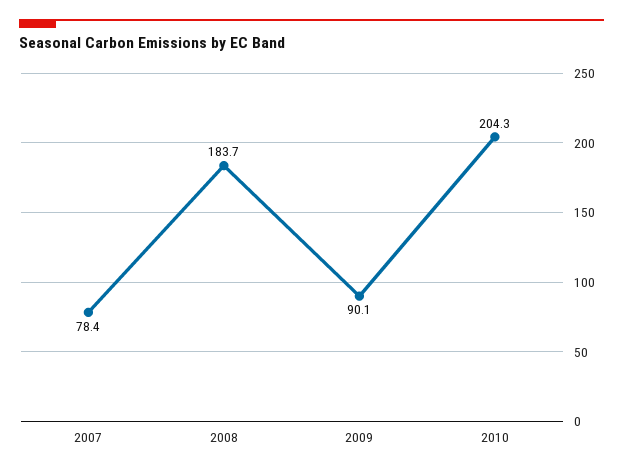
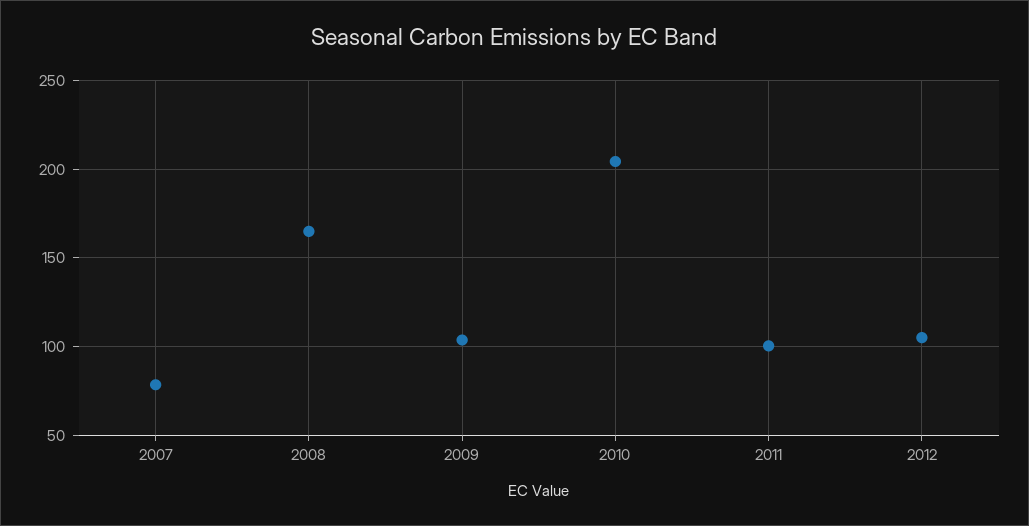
2008: 183.7 -> 165
2009: 90.1 -> 105
2011: none -> 100
2012: none -> 105

